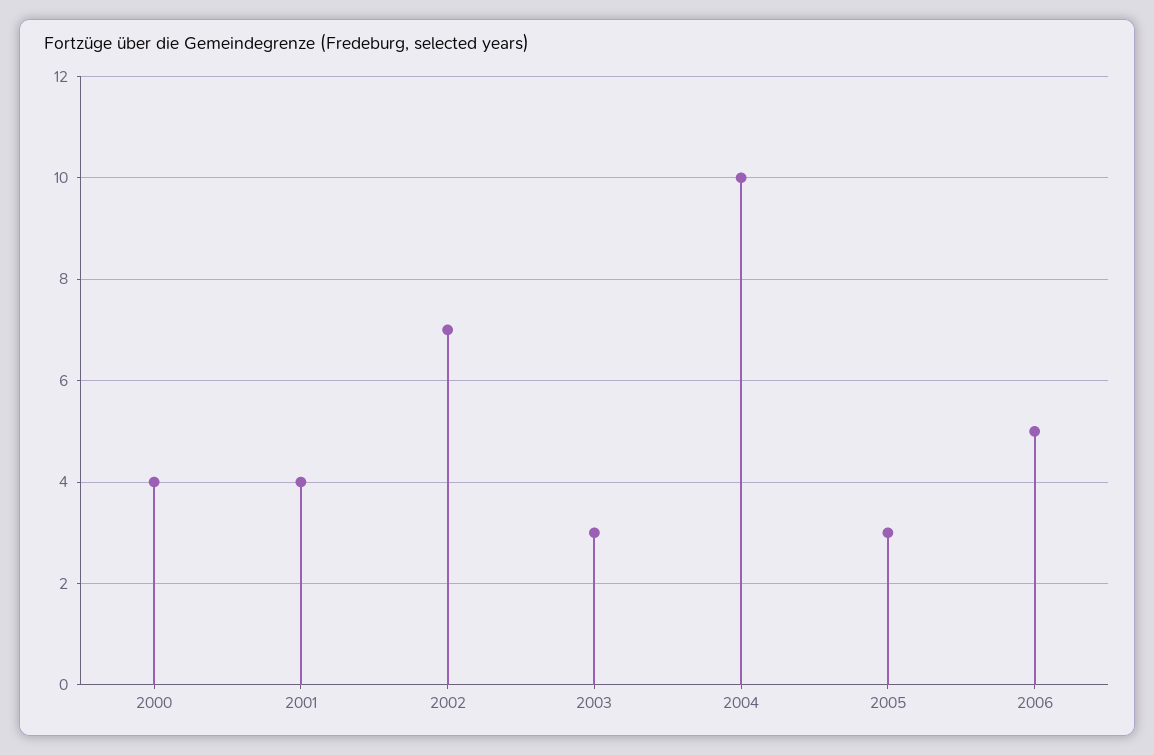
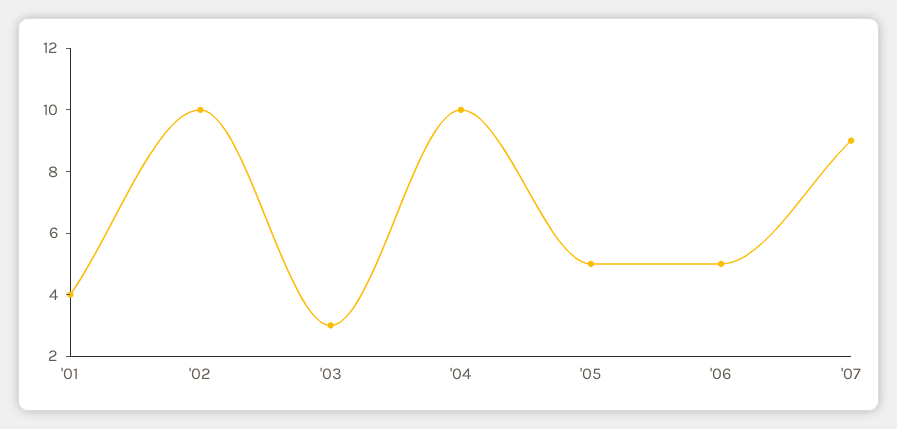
2000: 4 -> none
2002: 7 -> 10
2005: 3 -> 5
'07: none -> 9

